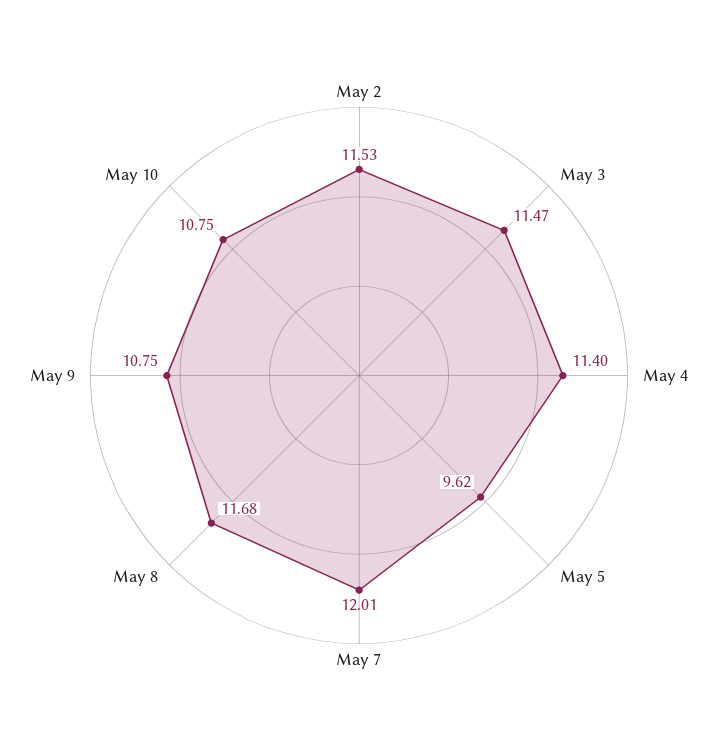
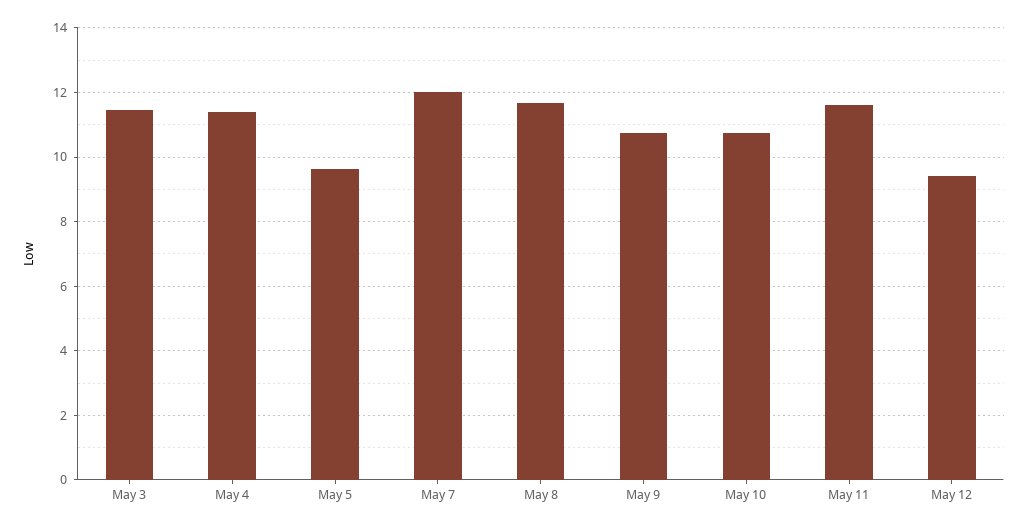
May 2: 11.53 -> none
May 11: none -> 11.6
May 12: none -> 9.4

